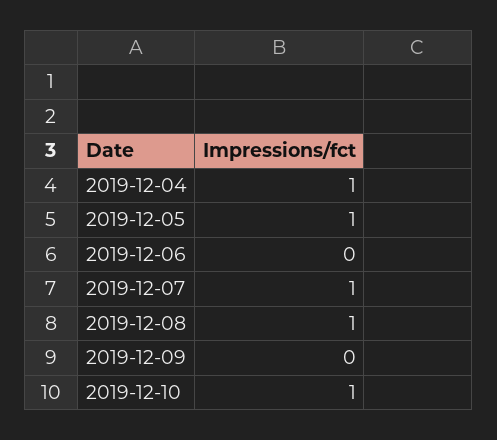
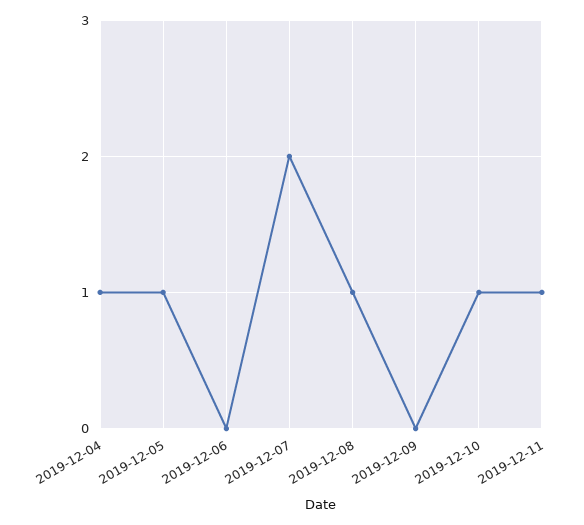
2019-12-07: 1 -> 2
2019-12-11: none -> 1

